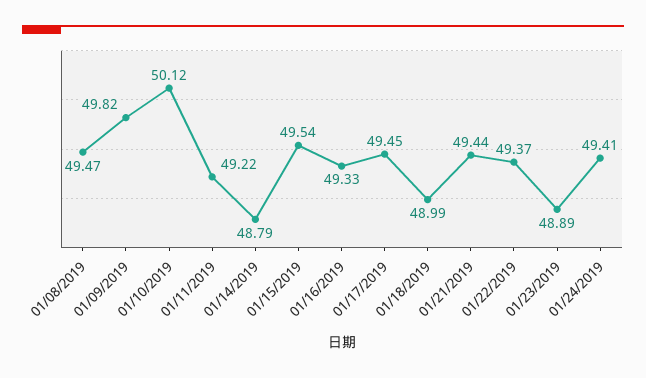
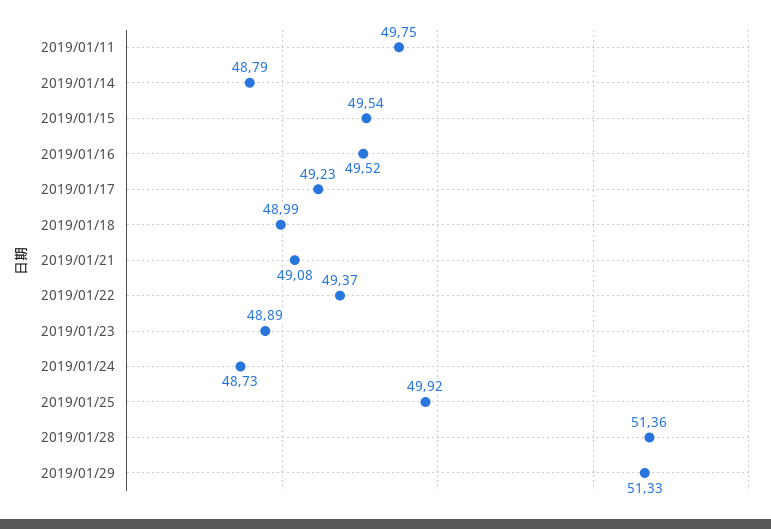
01/08/2019: 49.47 -> none
01/09/2019: 49.82 -> none
01/10/2019: 50.12 -> none
01/11/2019: 49.22 -> 49.75
01/16/2019: 49.33 -> 49.52
01/17/2019: 49.45 -> 49.23
01/21/2019: 49.44 -> 49.08
01/24/2019: 49.41 -> 48.73
2019/01/25: none -> 49.92
2019/01/28: none -> 51.36
2019/01/29: none -> 51.33

